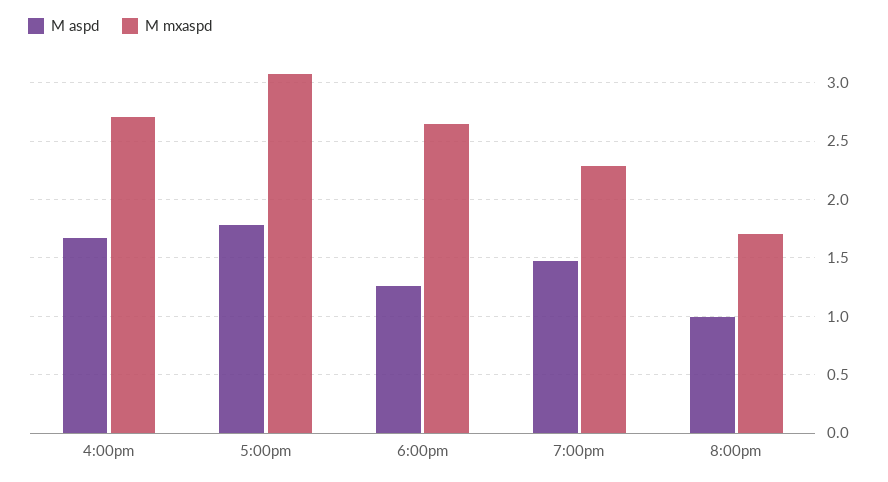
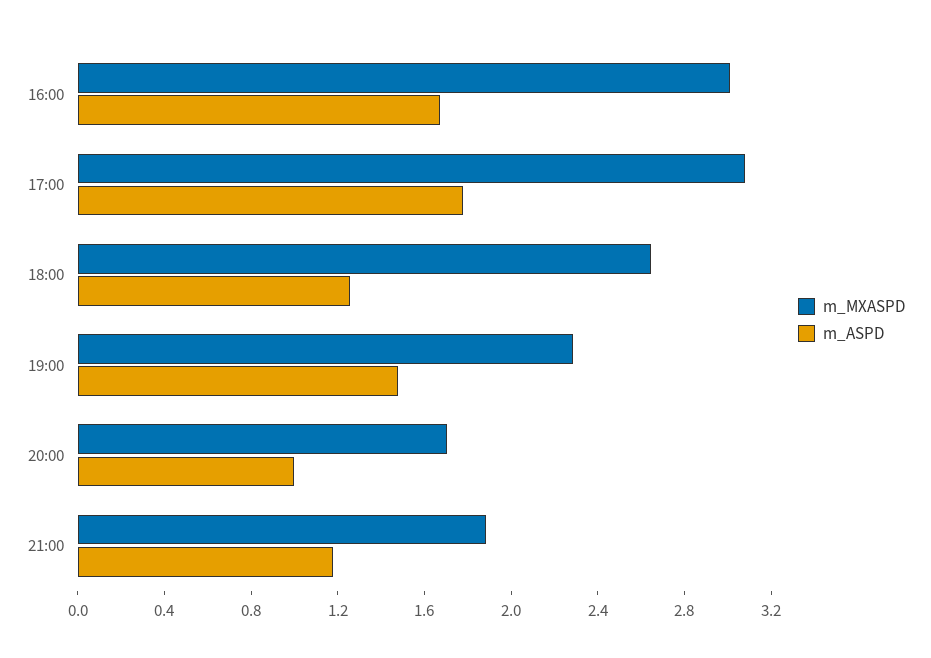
M mxaspd, 4:00pm: 2.7 -> 3
M mxaspd, 21:00: none -> 1.9
M aspd, 21:00: none -> 1.2

